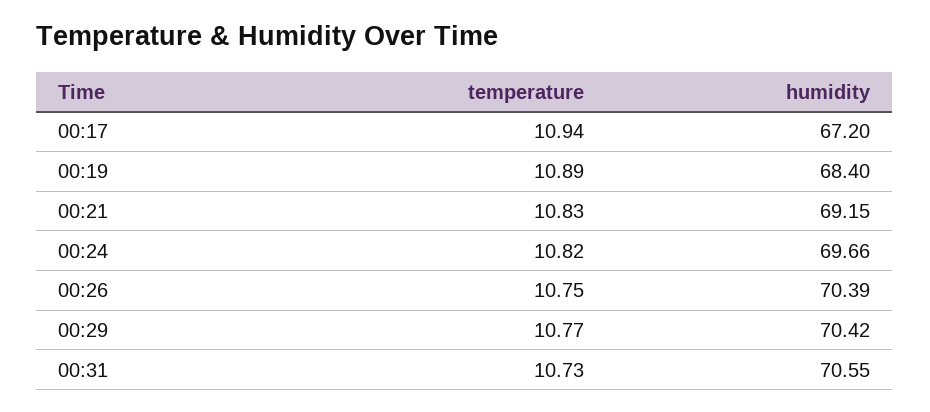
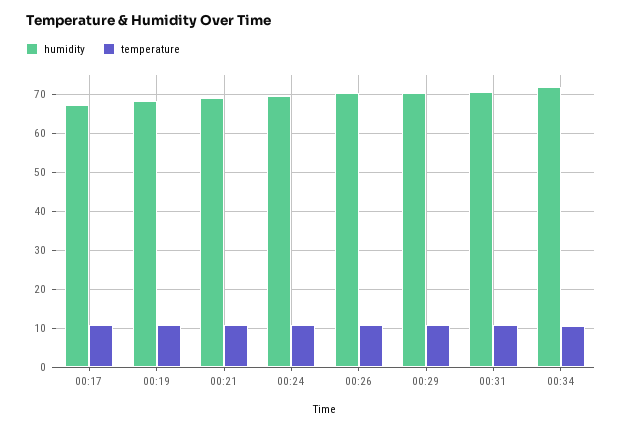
humidity, 00:34: none -> 72
temperature, 00:34: none -> 10

